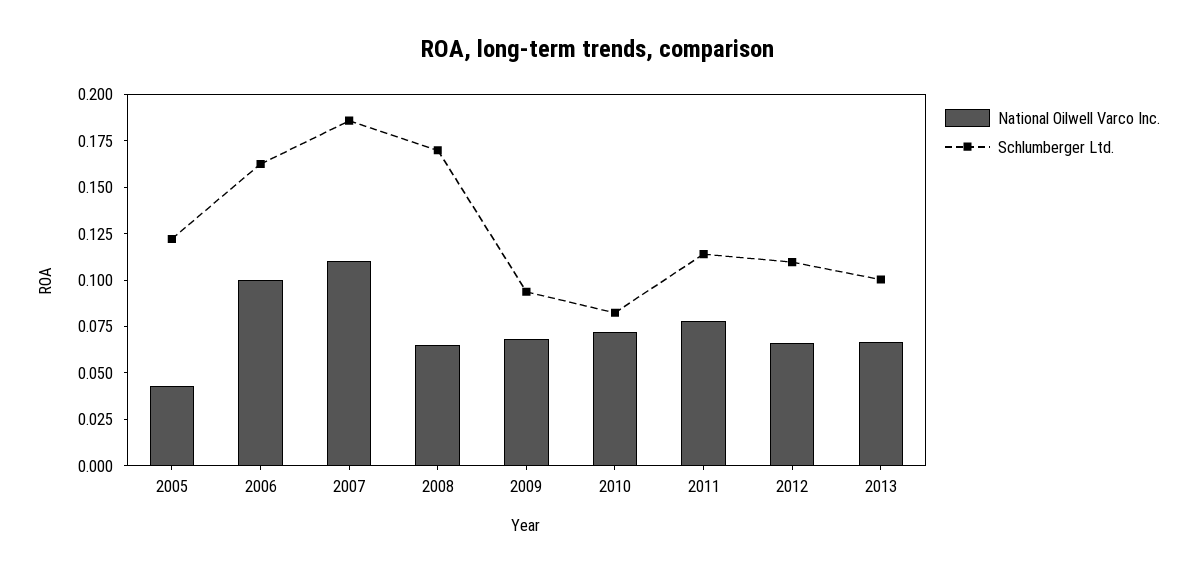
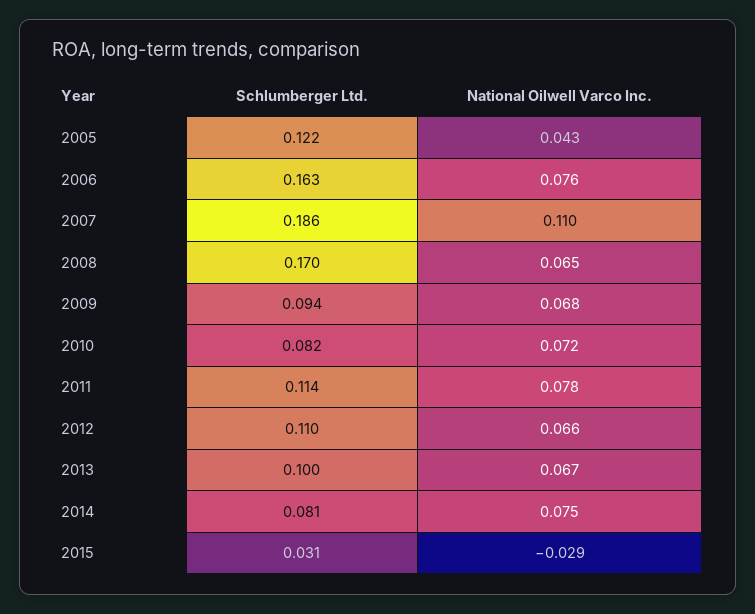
National Oilwell Varco Inc., 2006: 0.1 -> 0.076
Schlumberger Ltd., 2014: none -> 0.081
National Oilwell Varco Inc., 2014: none -> 0.075
Schlumberger Ltd., 2015: none -> 0.031
National Oilwell Varco Inc., 2015: none -> -0.029

